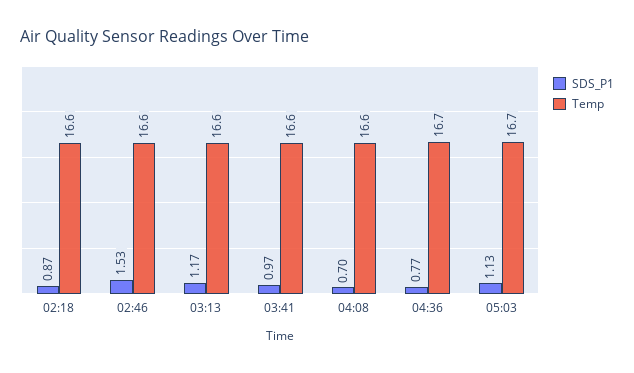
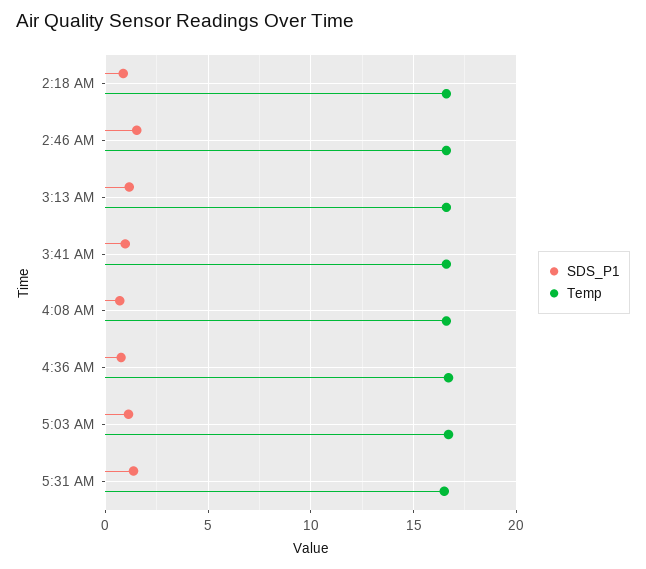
SDS_P1, 5:31 AM: none -> 1.5
Temp, 5:31 AM: none -> 16.5

